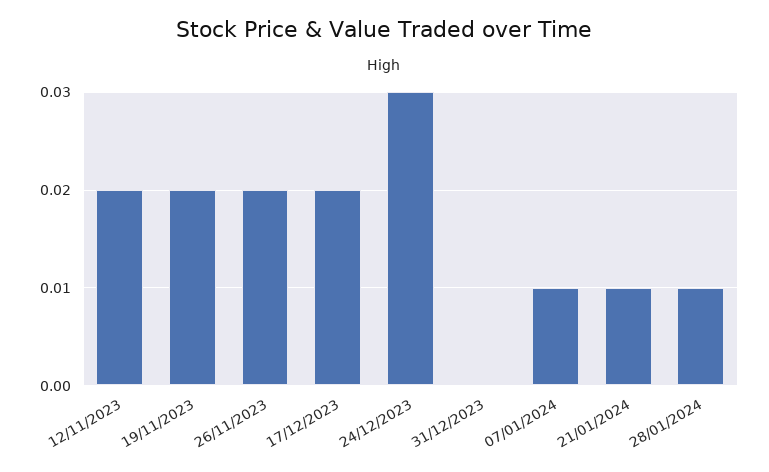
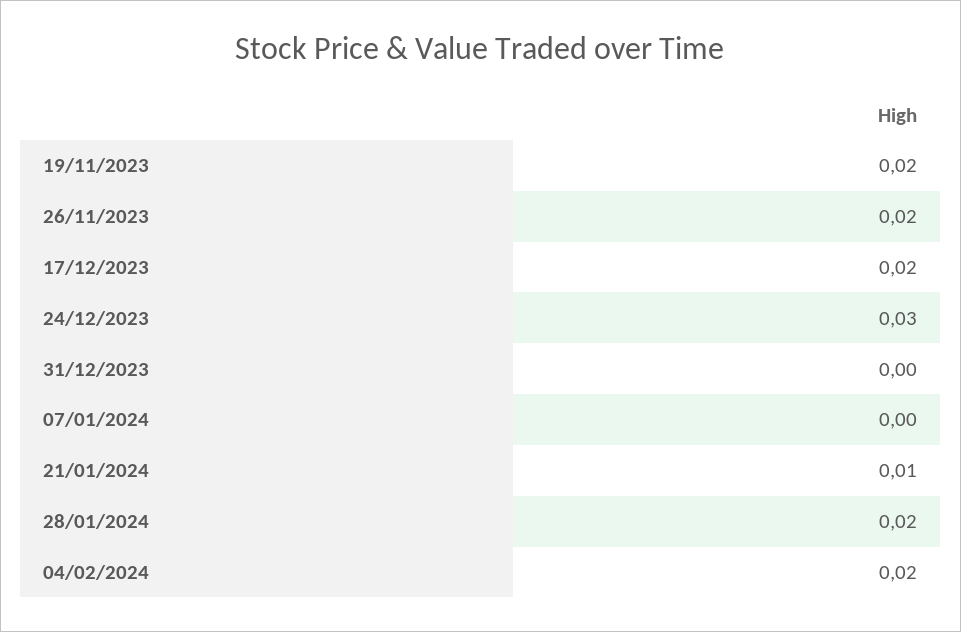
12/11/2023: 0.02 -> none
07/01/2024: 0.01 -> 0
28/01/2024: 0.01 -> 0.02
04/02/2024: none -> 0.02

